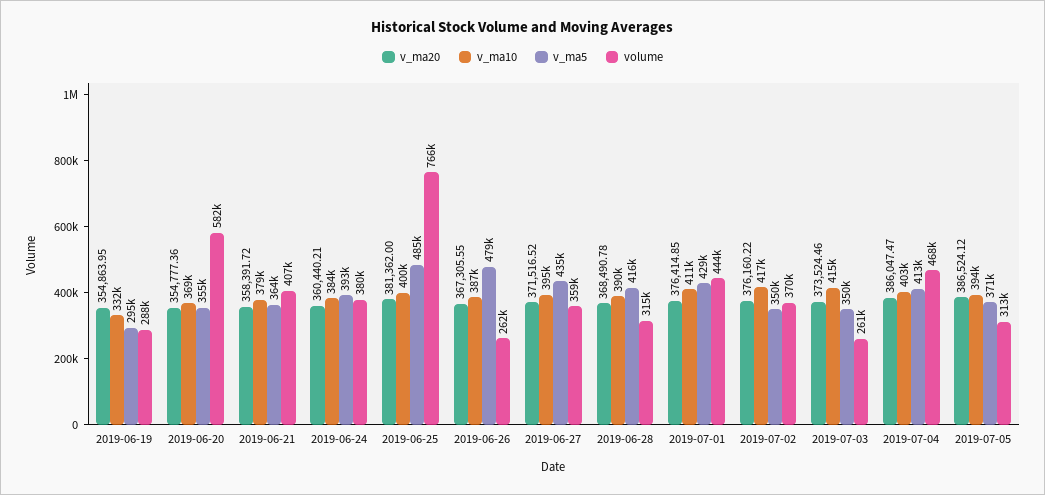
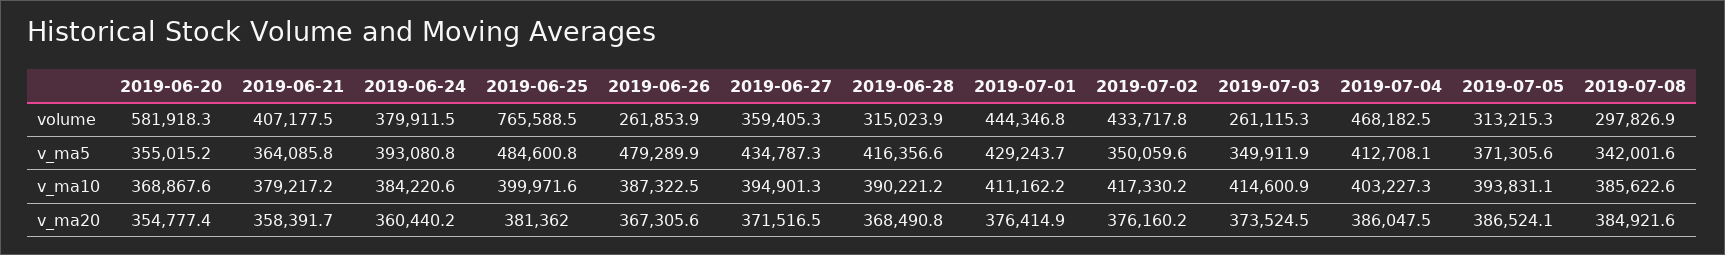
v_ma20, 2019-06-19: 354863.95 -> none
v_ma10, 2019-06-19: 332000 -> none
v_ma5, 2019-06-19: 295000 -> none
volume, 2019-06-19: 288000 -> none
volume, 2019-07-02: 370000 -> 433717.8
volume, 2019-07-08: none -> 297826.9
v_ma5, 2019-07-08: none -> 342001.6
v_ma10, 2019-07-08: none -> 385622.6
v_ma20, 2019-07-08: none -> 384921.6

